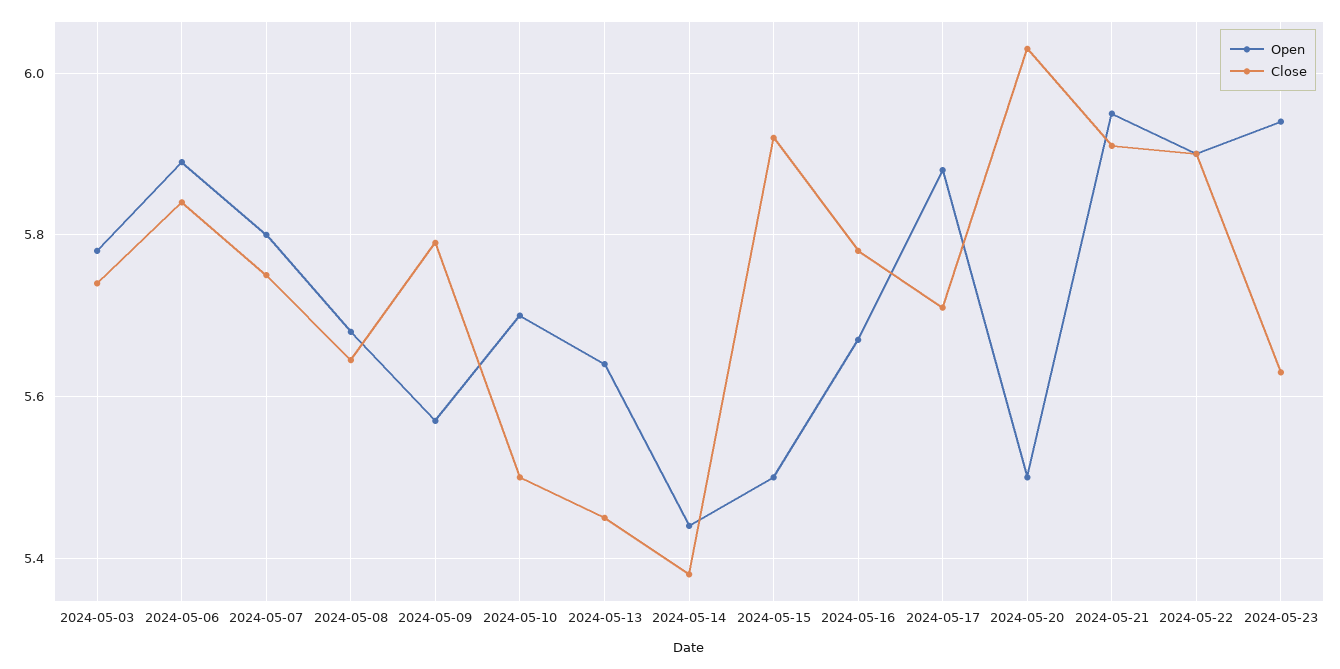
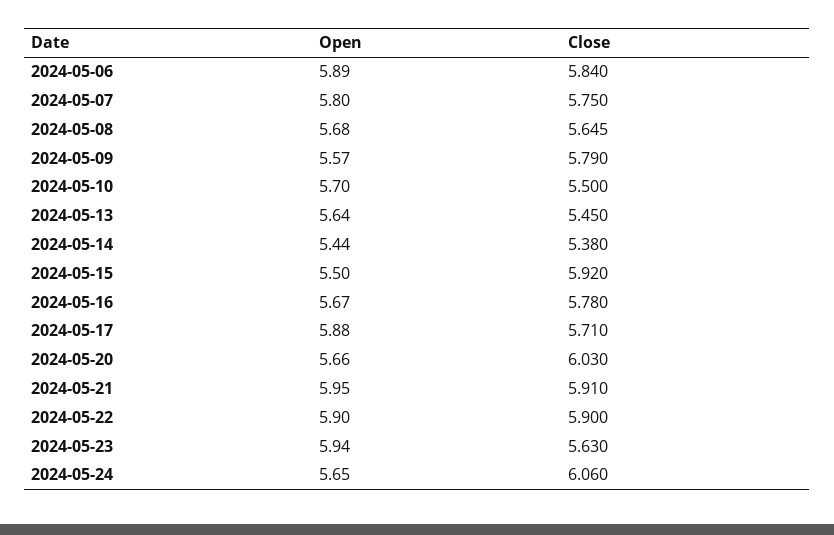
Open, 2024-05-03: 5.78 -> none
Close, 2024-05-03: 5.74 -> none
Open, 2024-05-20: 5.5 -> 5.66
Open, 2024-05-24: none -> 5.65
Close, 2024-05-24: none -> 6.06

